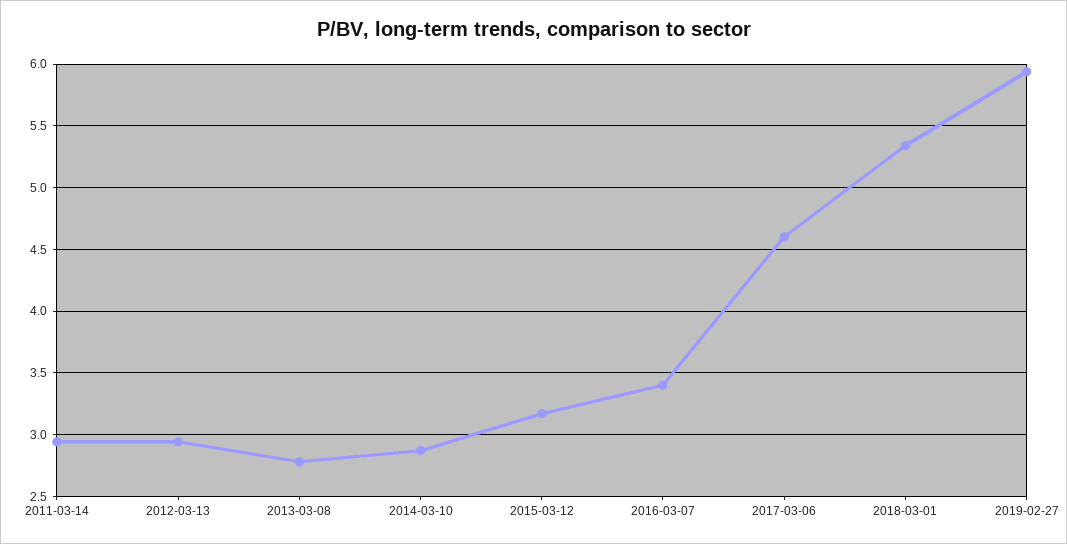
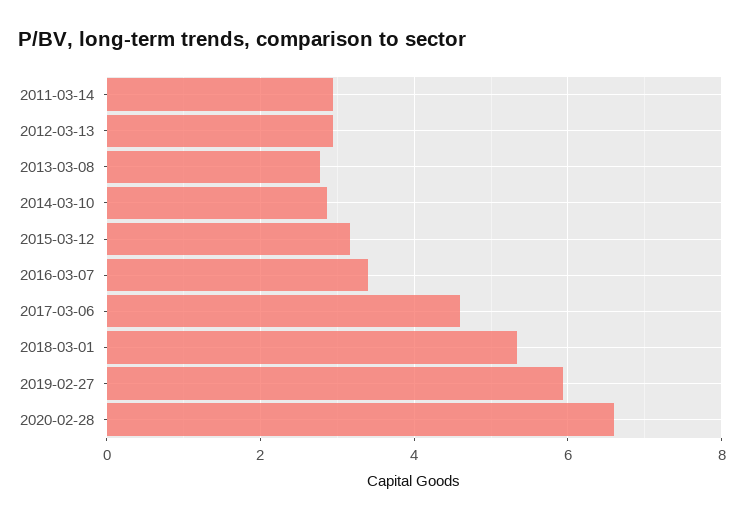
2020-02-28: none -> 6.6

